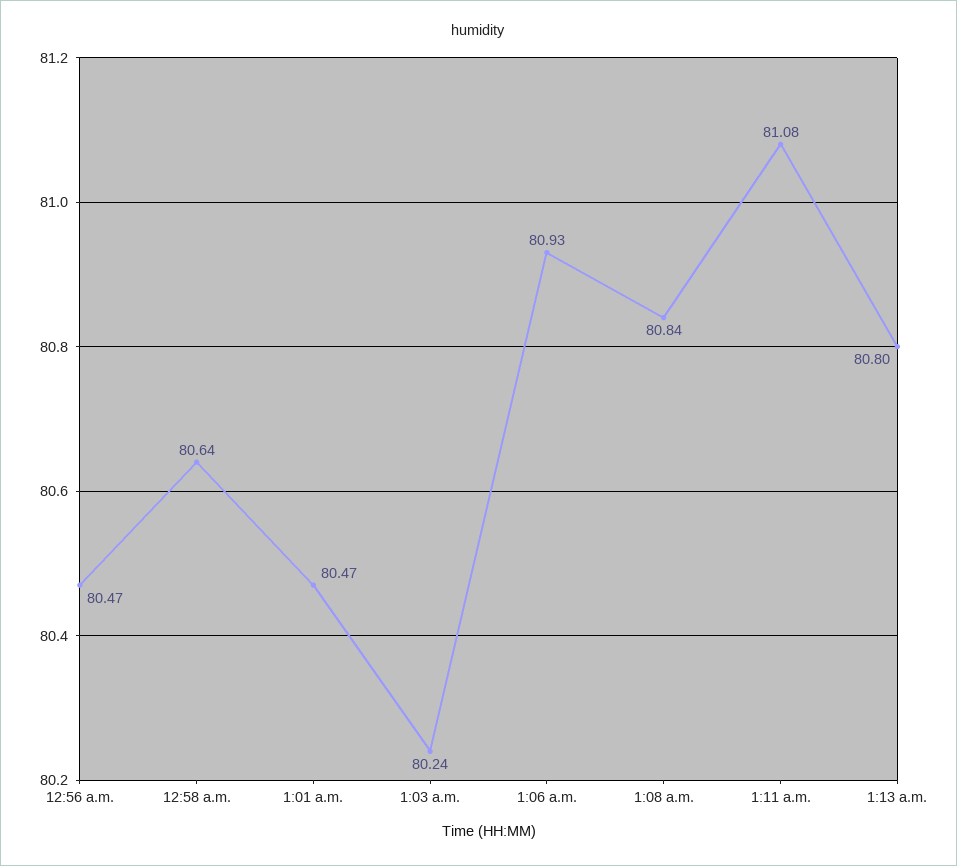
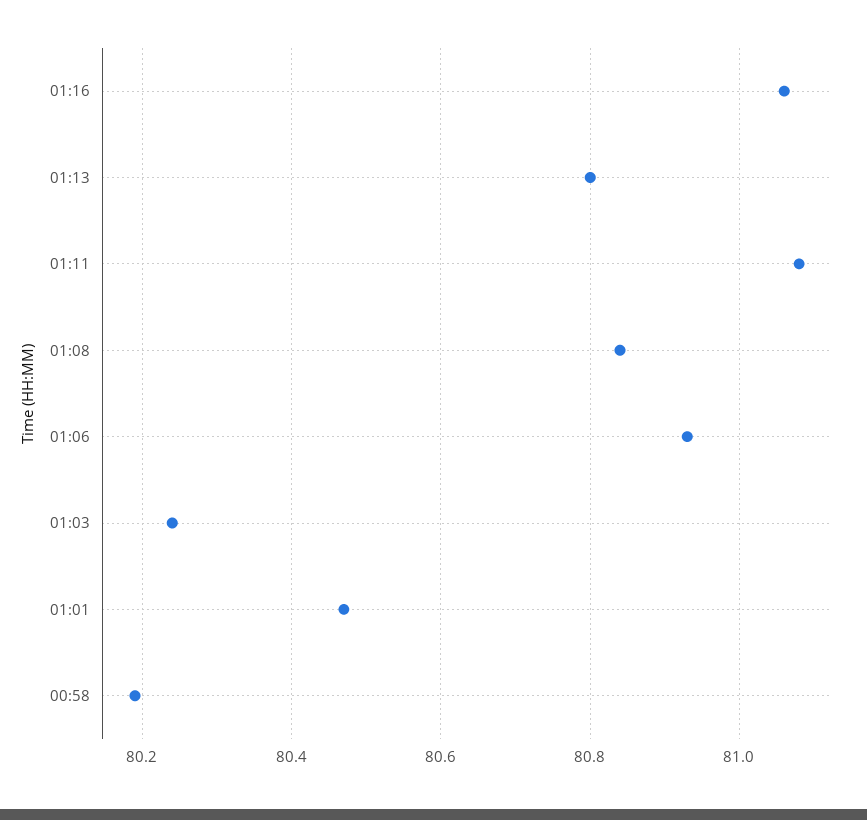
12:56 a.m.: 80.47 -> none
12:58 a.m.: 80.64 -> 80.2
01:16: none -> 81.05

